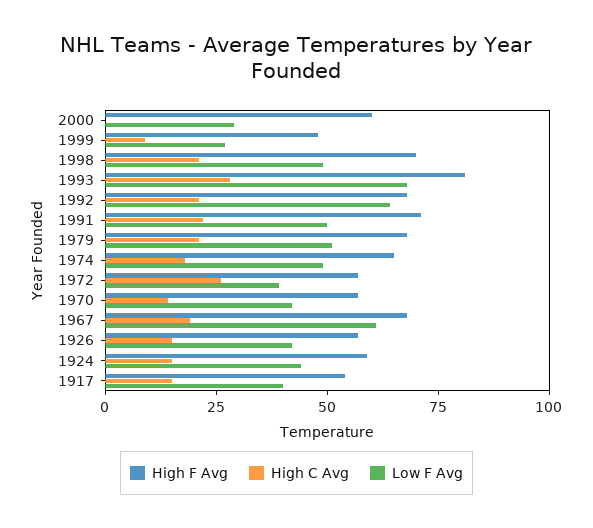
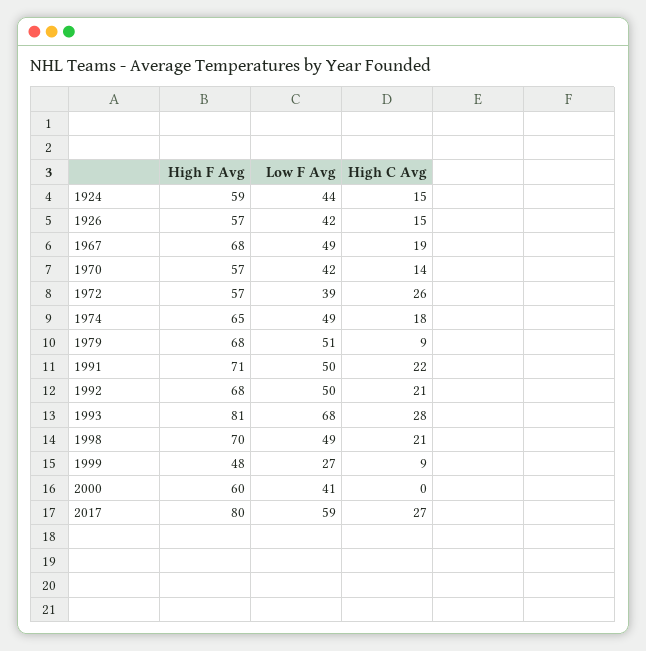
Low F Avg, 2000: 30 -> 41
Low F Avg, 1992: 65 -> 50
High C Avg, 1979: 20 -> 9
Low F Avg, 1967: 60 -> 49
High F Avg, 1917: 55 -> none
High C Avg, 1917: 15 -> none
Low F Avg, 1917: 40 -> none
High F Avg, 2017: none -> 80
Low F Avg, 2017: none -> 59
High C Avg, 2017: none -> 27

